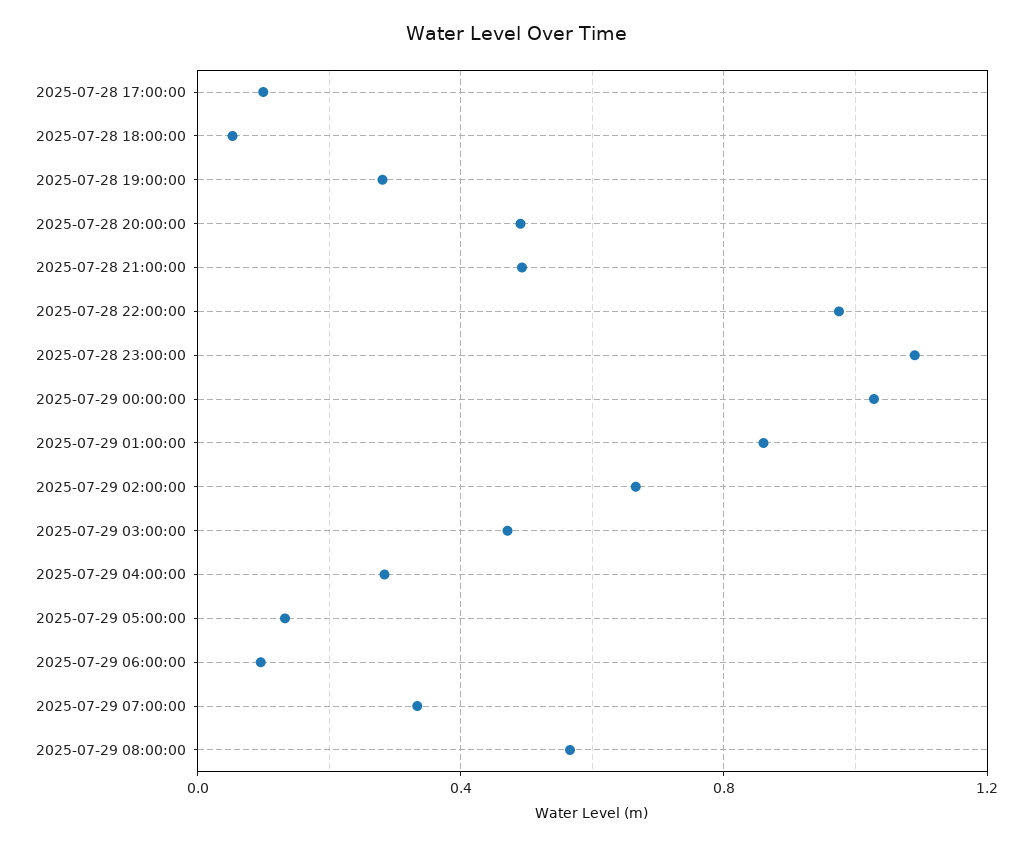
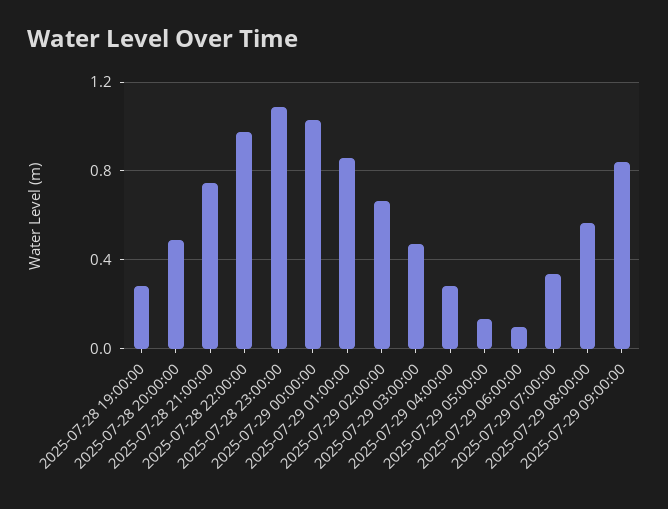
2025-07-28 17:00:00: 0.1 -> none
2025-07-28 18:00:00: 0.05 -> none
2025-07-28 21:00:00: 0.5 -> 0.75
2025-07-29 09:00:00: none -> 0.85

